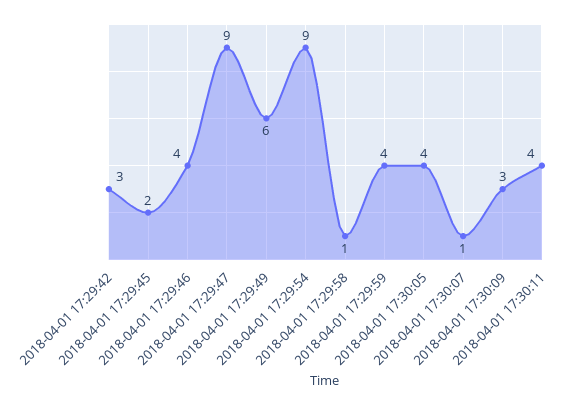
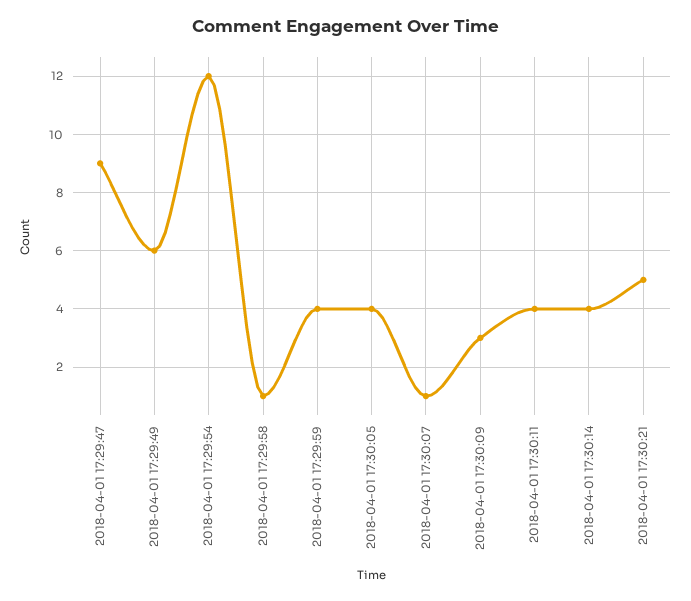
2018-04-01 17:29:42: 3 -> none
2018-04-01 17:29:45: 2 -> none
2018-04-01 17:29:46: 4 -> none
2018-04-01 17:29:54: 9 -> 12
2018-04-01 17:30:14: none -> 4
2018-04-01 17:30:21: none -> 5

